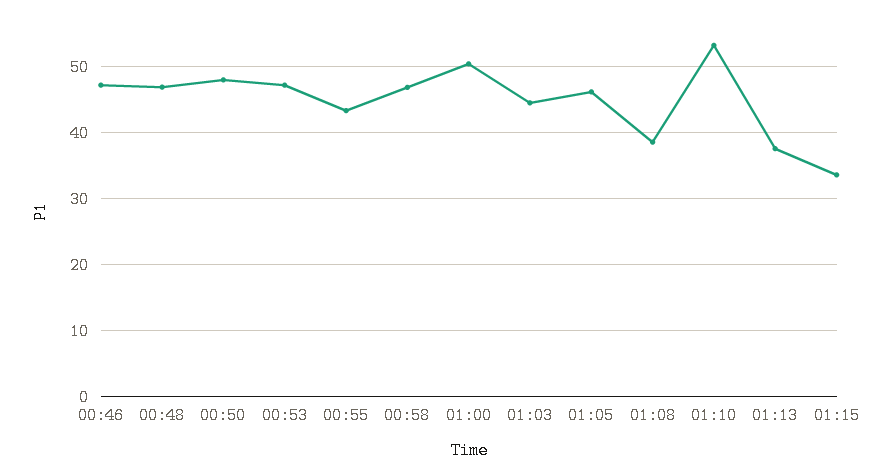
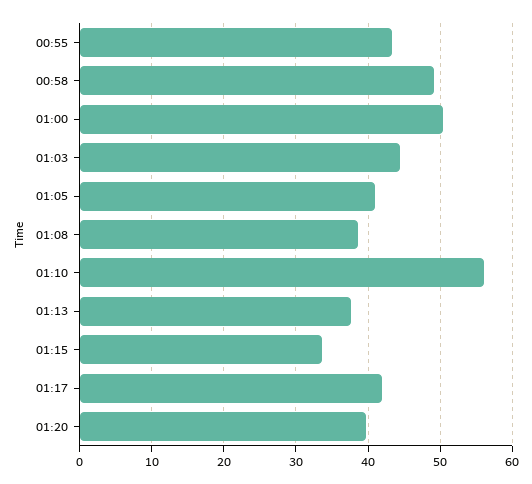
00:46: 47 -> none
00:48: 47 -> none
00:50: 48 -> none
00:53: 47 -> none
00:58: 47 -> 49
01:05: 46 -> 41
01:10: 53 -> 56
01:17: none -> 42
01:20: none -> 40

